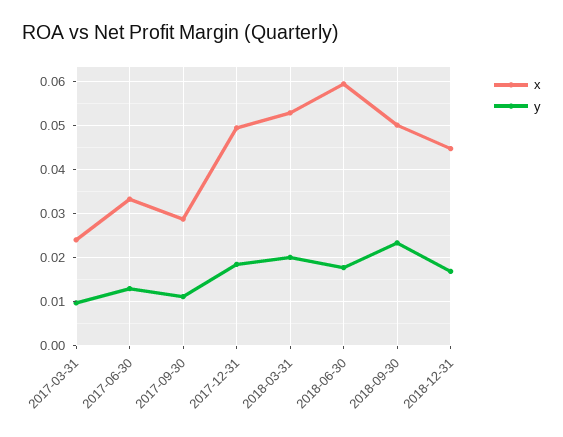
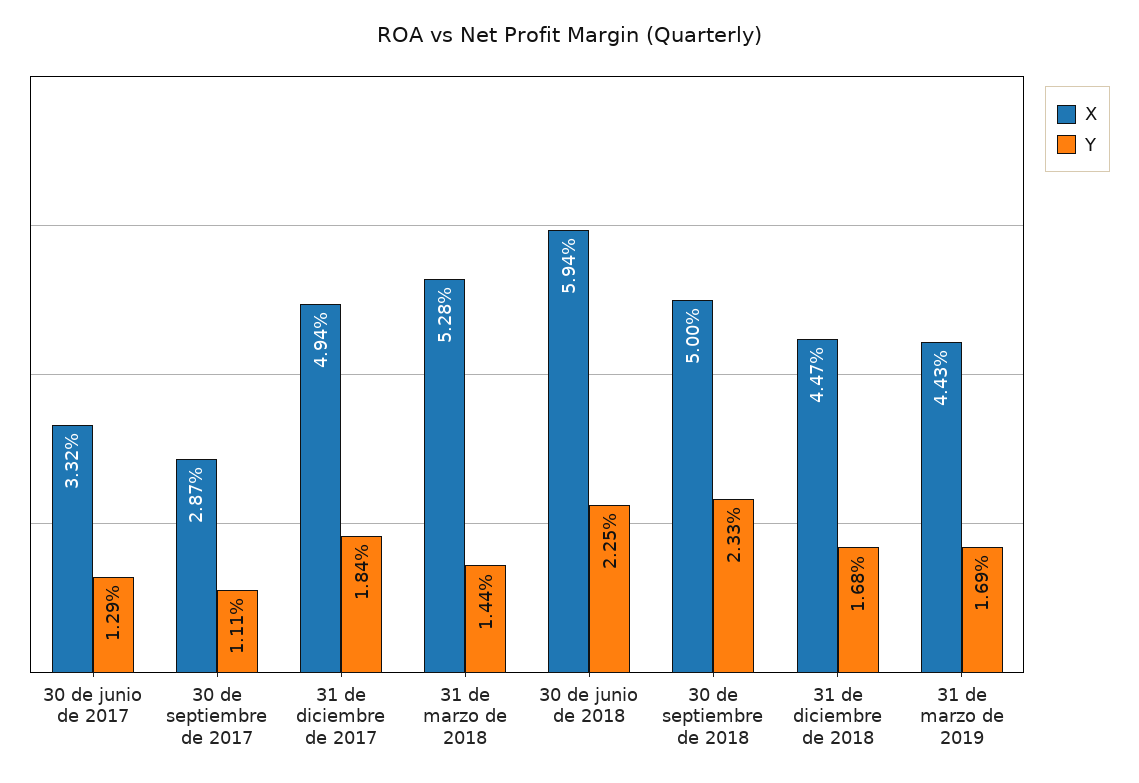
x, 2017-03-31: 0.024 -> none
y, 2017-03-31: 0.01 -> none
y, 2018-03-31: 0.02 -> 0.0144
y, 2018-06-30: 0.018 -> 0.0225
x, 31 de marzo de 2019: none -> 0.0443
y, 31 de marzo de 2019: none -> 0.0169

